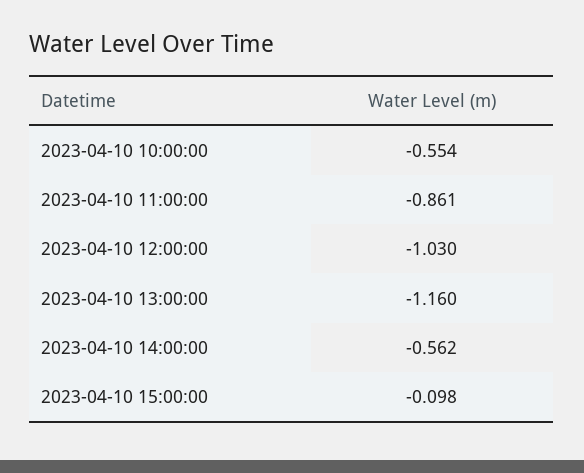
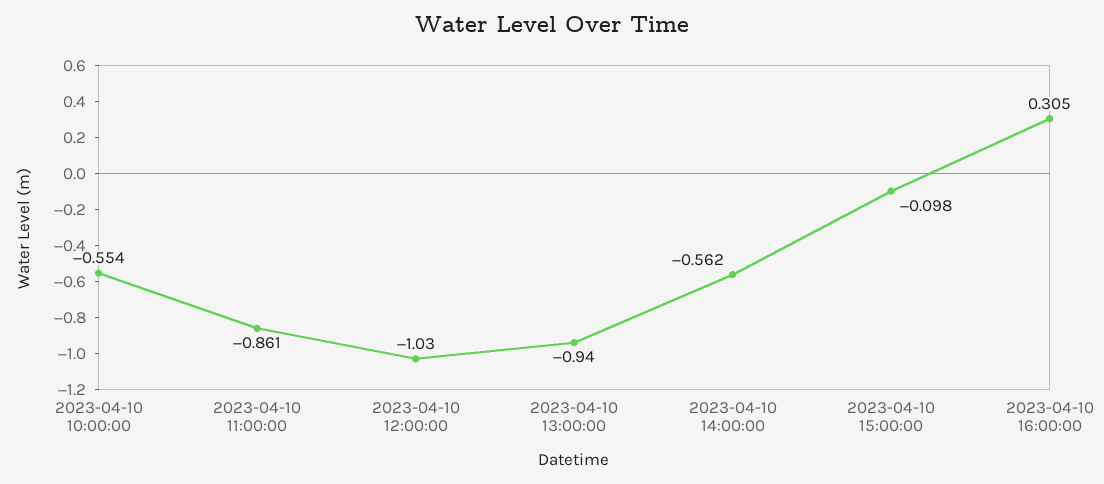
2023-04-10 13:00:00: -1.16 -> -0.94
2023-04-10 16:00:00: none -> 0.305

